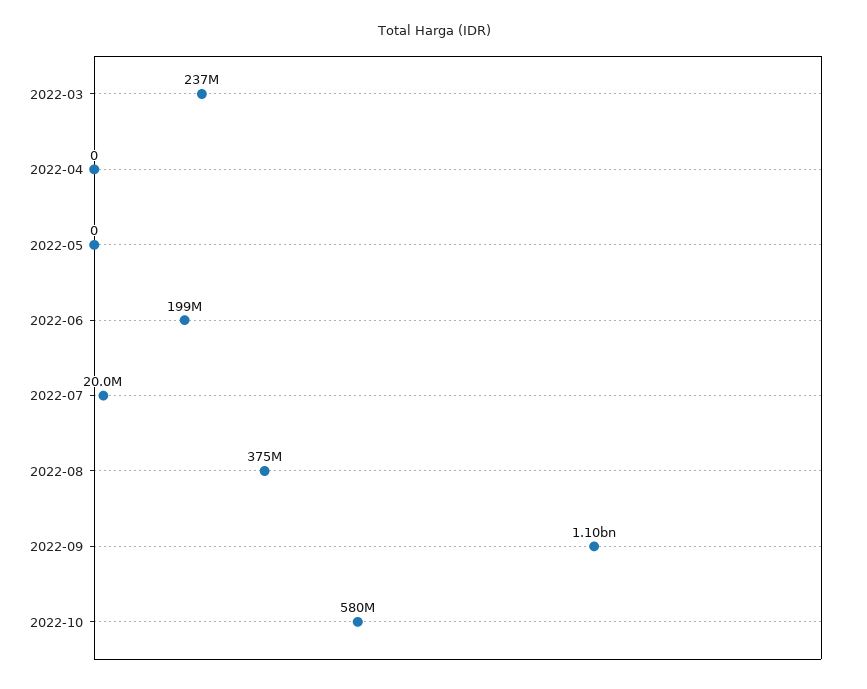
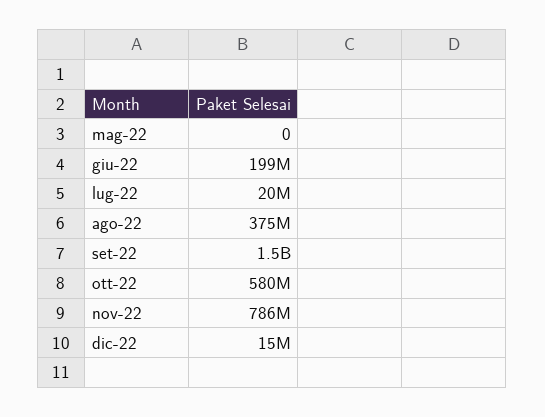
2022-03: 237000000 -> none
2022-04: 0 -> none
2022-09: 1100000000 -> 1500000000
nov-22: none -> 786000000
dic-22: none -> 15000000

